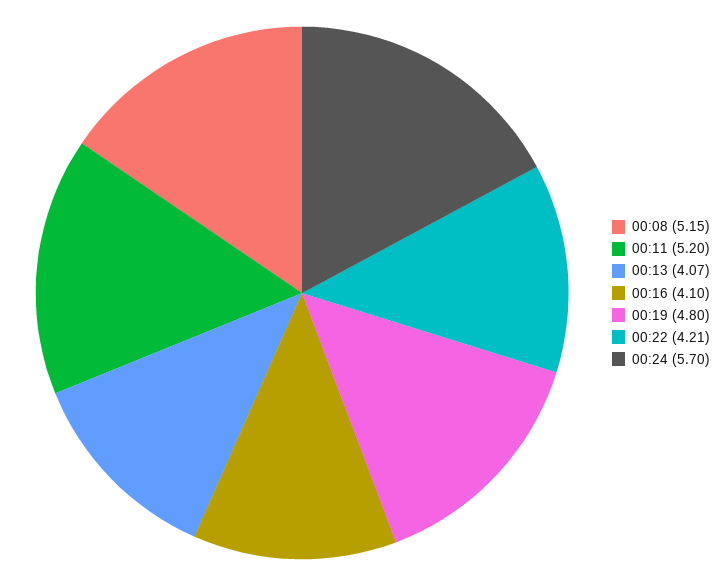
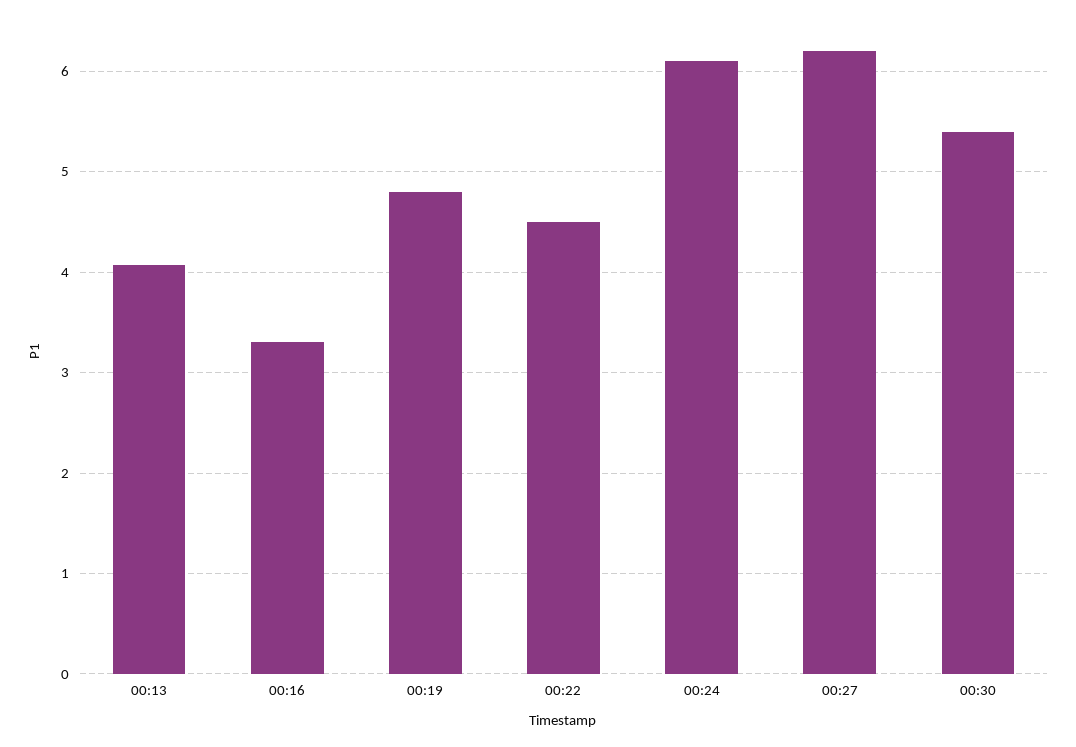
00:08: 5.15 -> none
00:11: 5.2 -> none
00:16: 4.1 -> 3.3
00:22: 4.21 -> 4.5
00:24: 5.7 -> 6.1
00:27: none -> 6.2
00:30: none -> 5.4

